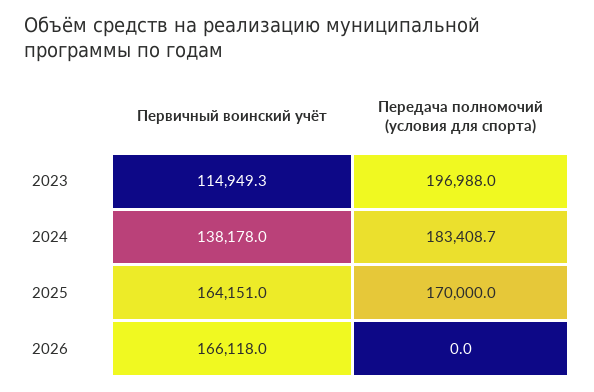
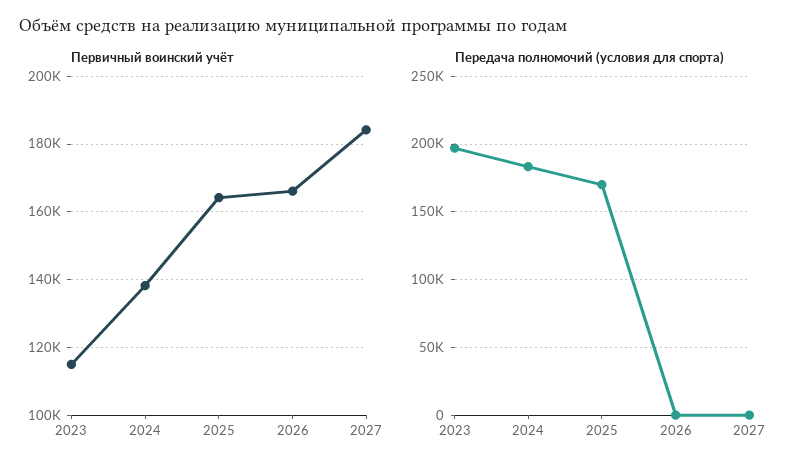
Первичный воинский учёт, 2027: none -> 184000
Передача полномочий (условия для спорта), 2027: none -> 0

